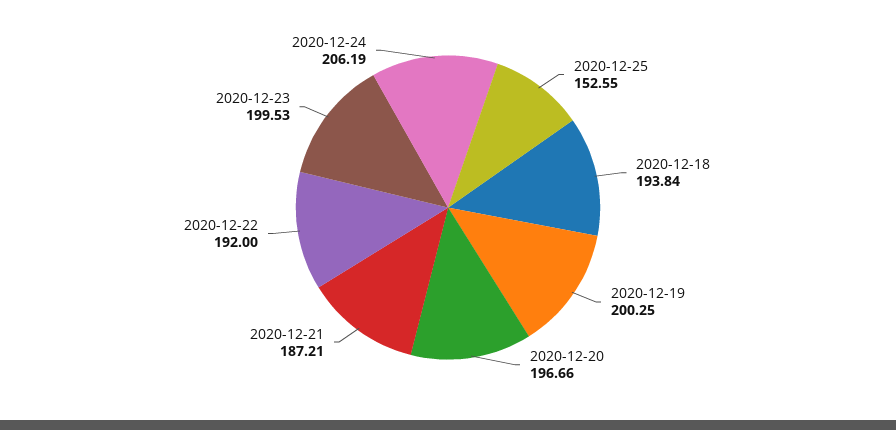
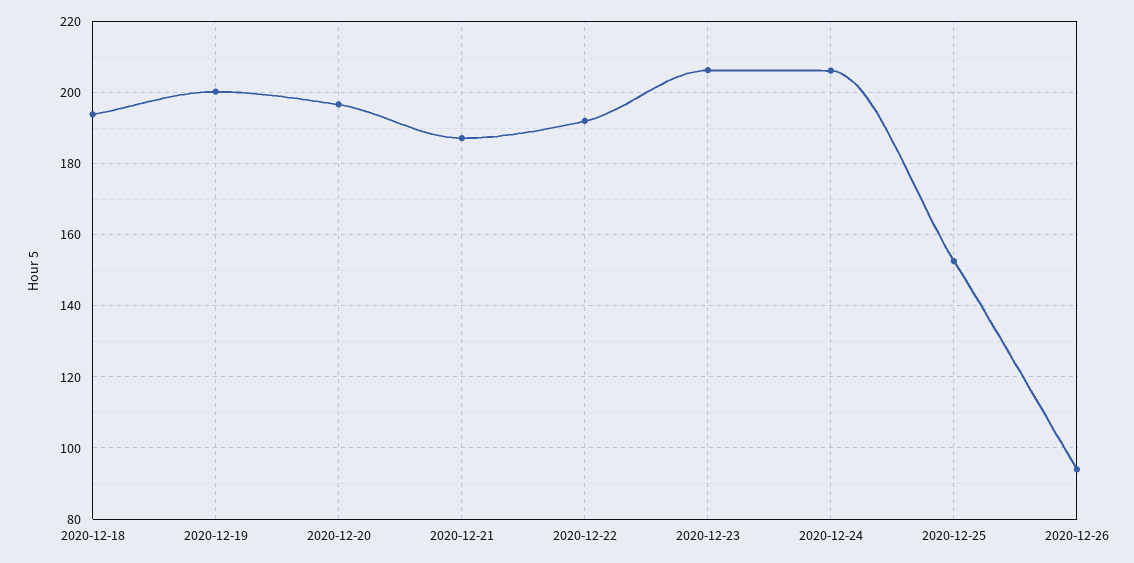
2020-12-23: 199.53 -> 206
2020-12-26: none -> 94

